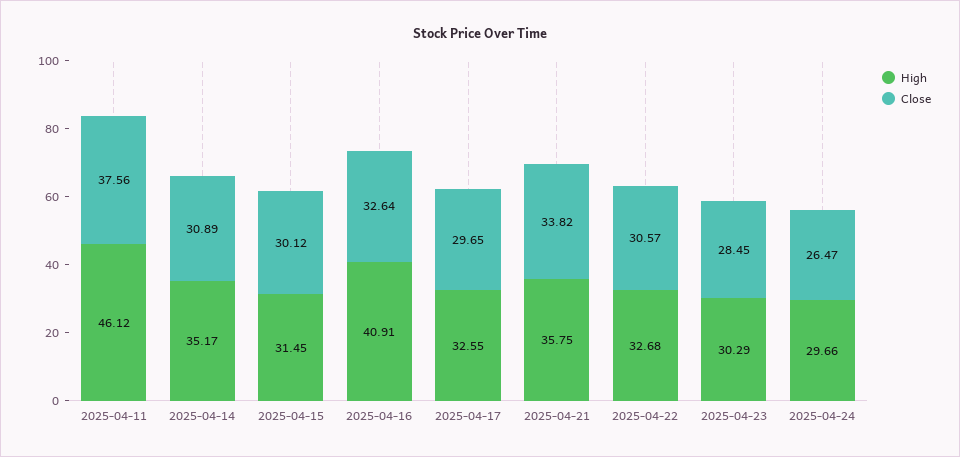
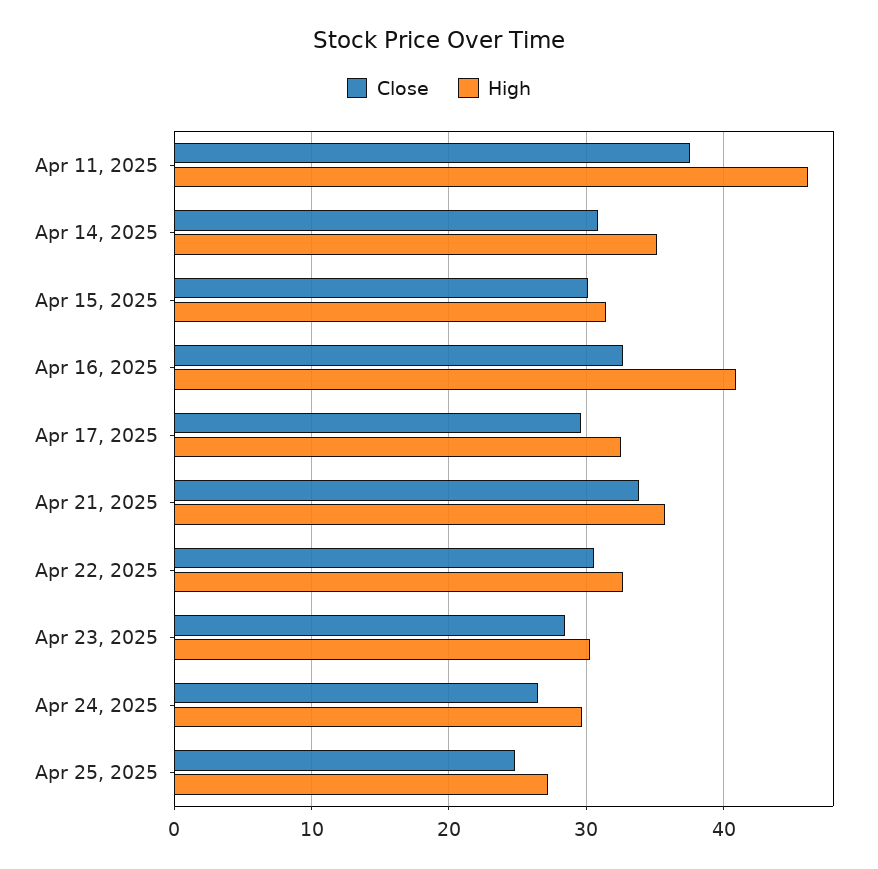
Close, Apr 25, 2025: none -> 25
High, Apr 25, 2025: none -> 27

